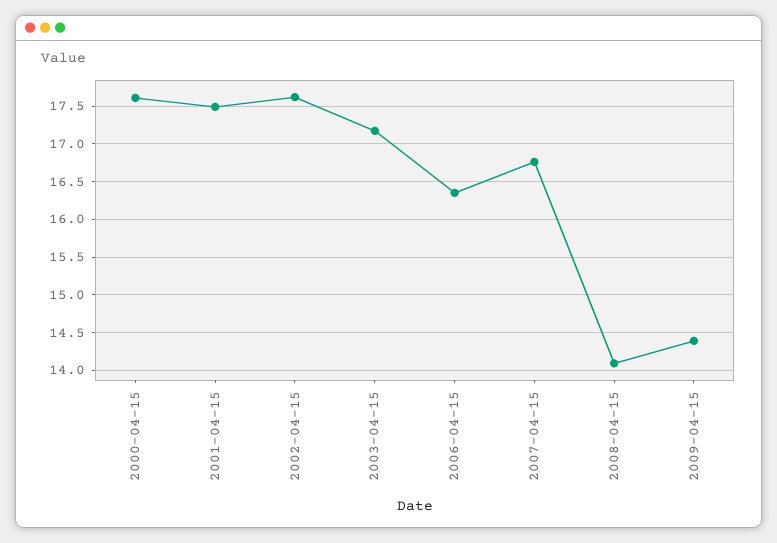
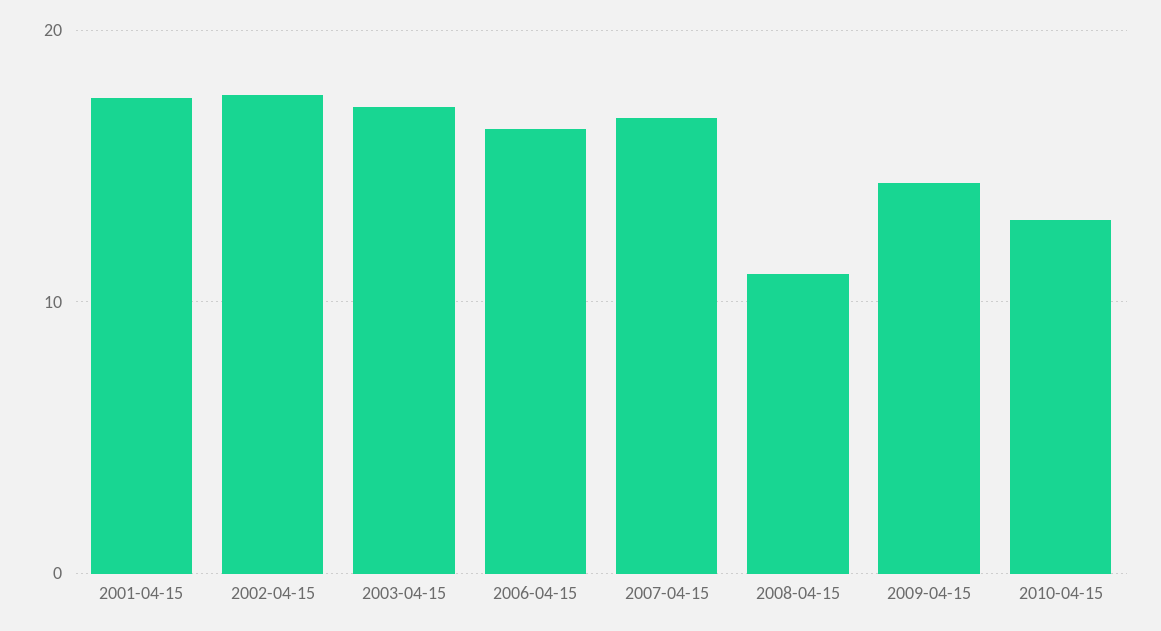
2000-04-15: 17.6 -> none
2008-04-15: 14.1 -> 11
2010-04-15: none -> 13

